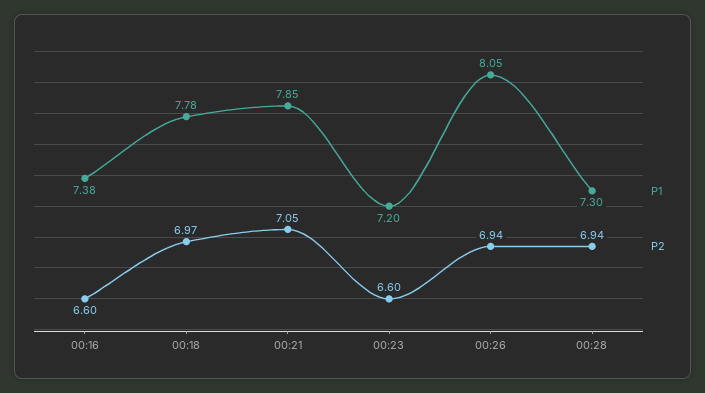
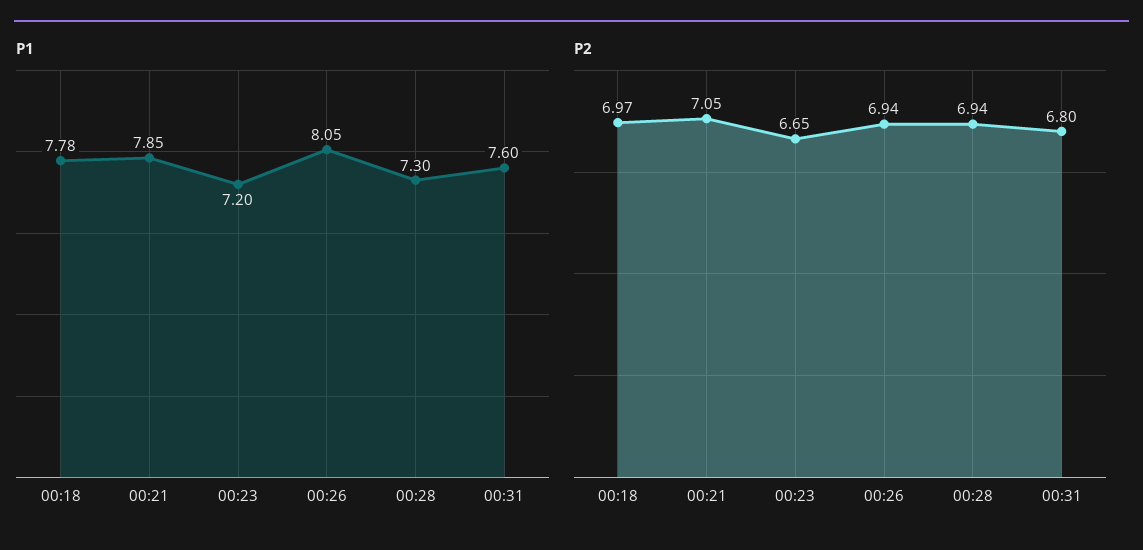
P1, 00:16: 7.38 -> none
P2, 00:16: 6.6 -> none
P2, 00:23: 6.6 -> 6.65
P1, 00:31: none -> 7.6
P2, 00:31: none -> 6.8

